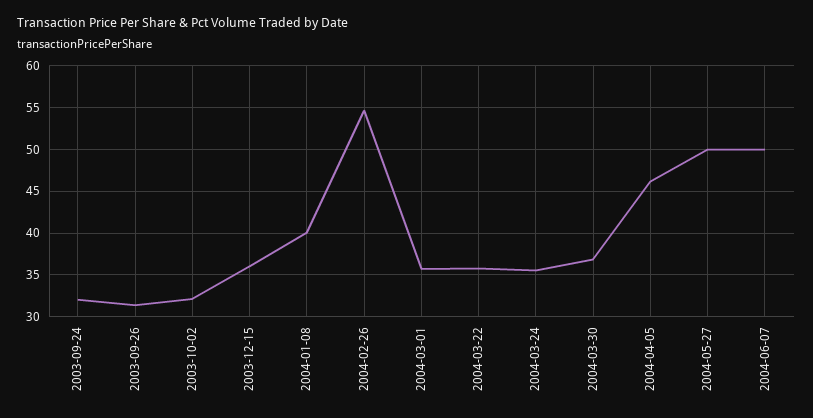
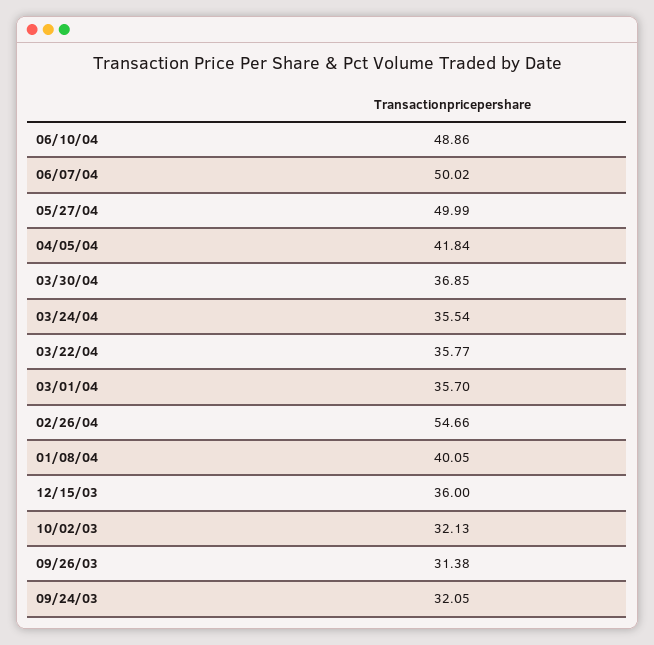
2004-04-05: 46 -> 41.84
06/10/04: none -> 48.86

